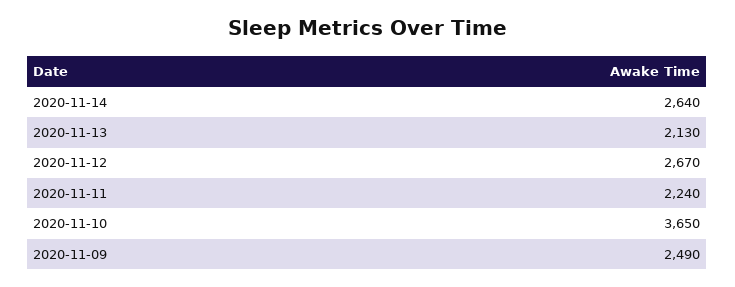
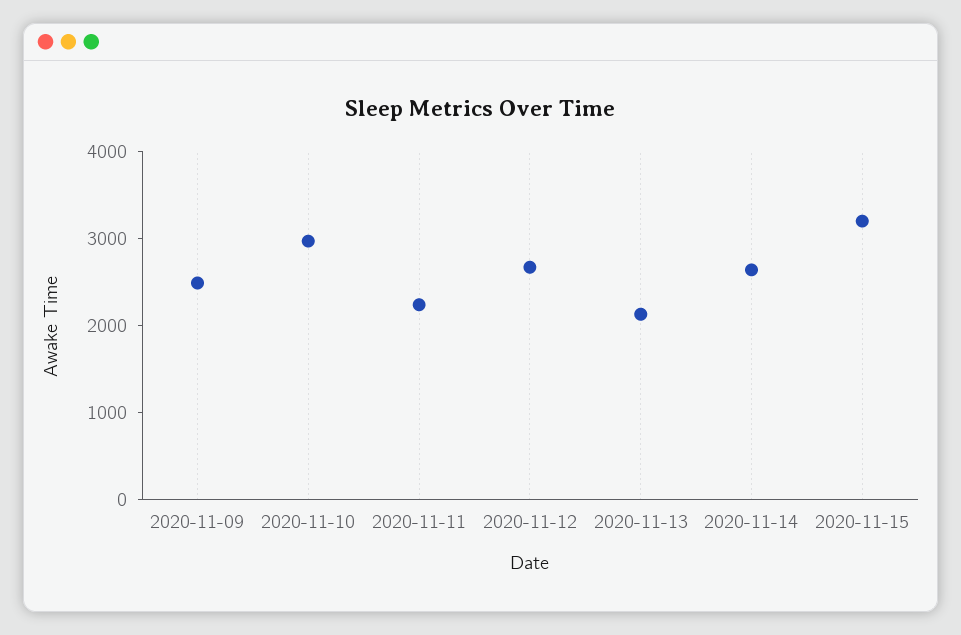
2020-11-10: 3650 -> 3000
2020-11-15: none -> 3200

